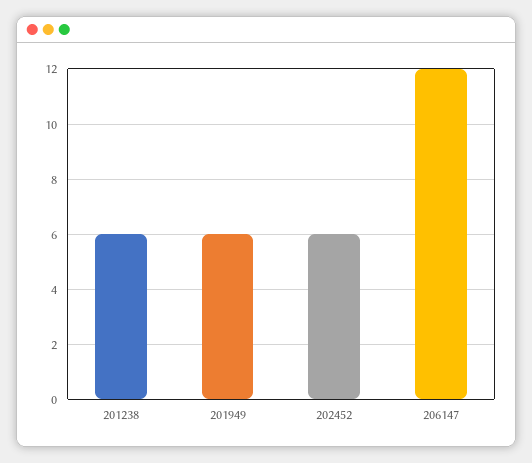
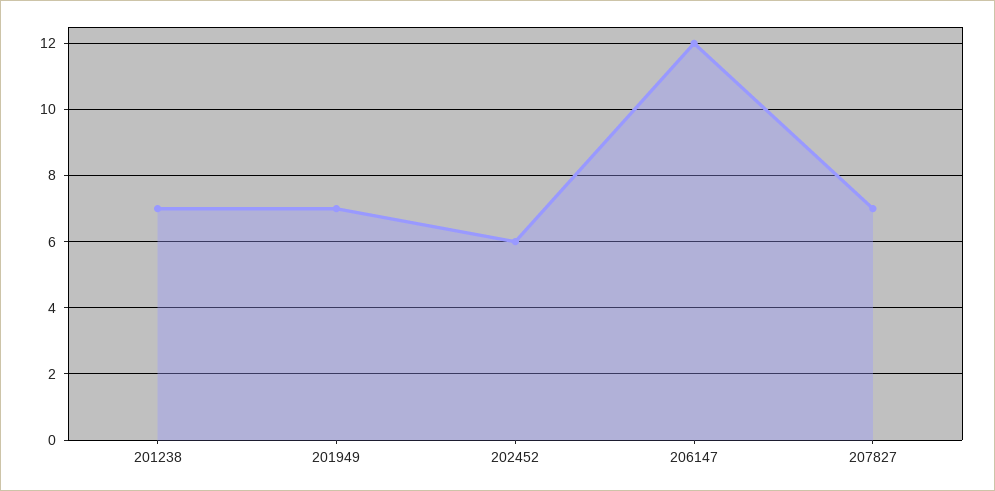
201238: 6 -> 7
201949: 6 -> 7
207827: none -> 7

